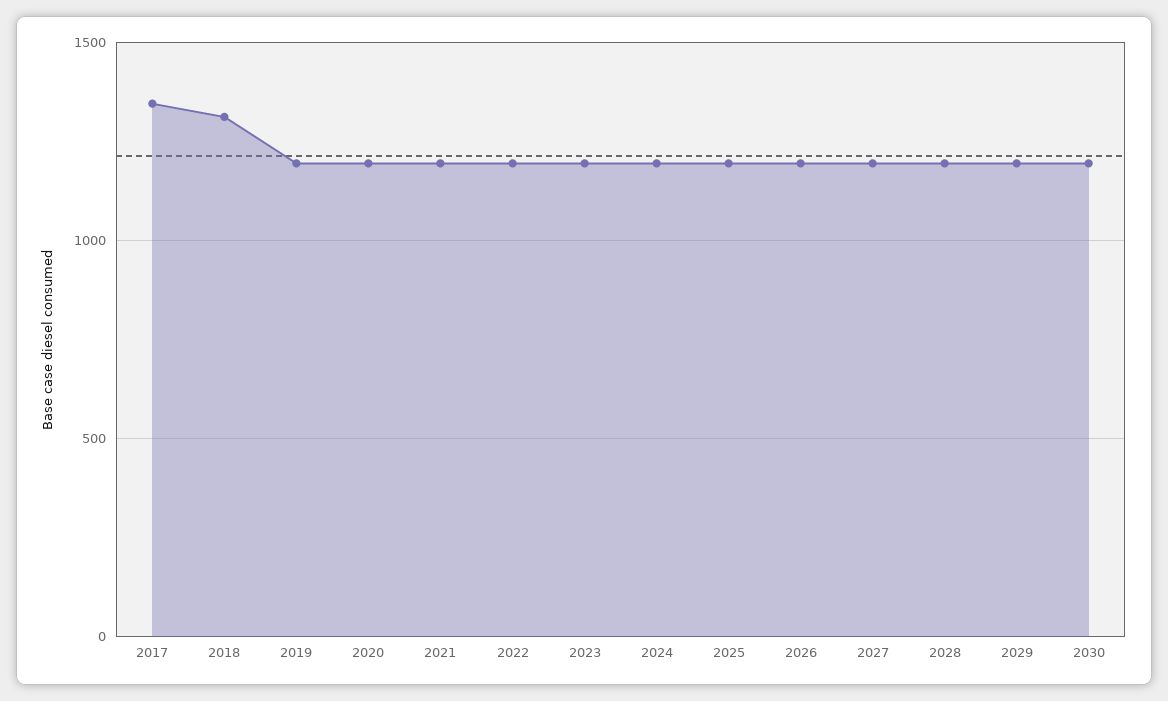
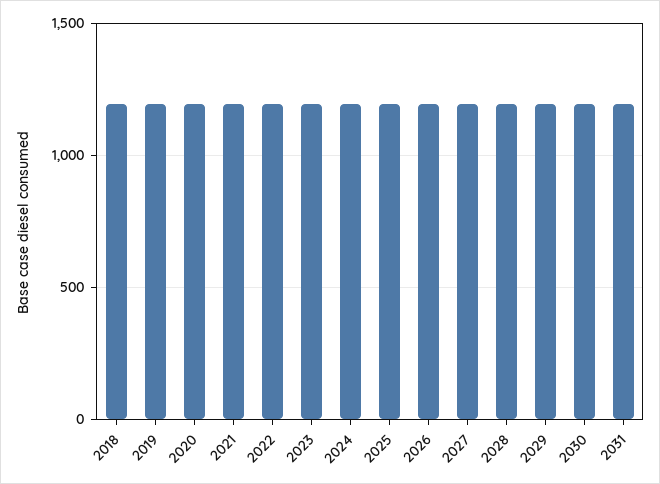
2017: 1350 -> none
2018: 1300 -> 1200
2031: none -> 1200

